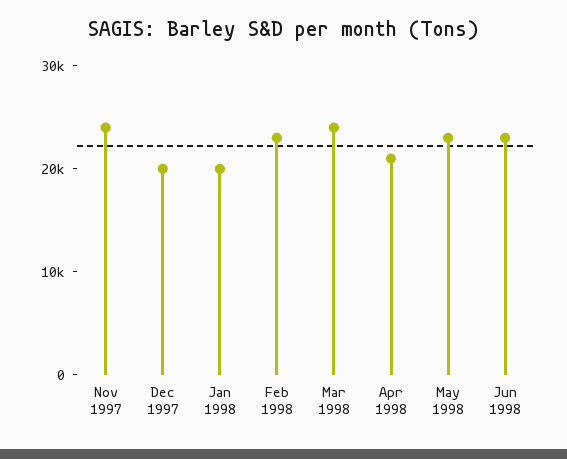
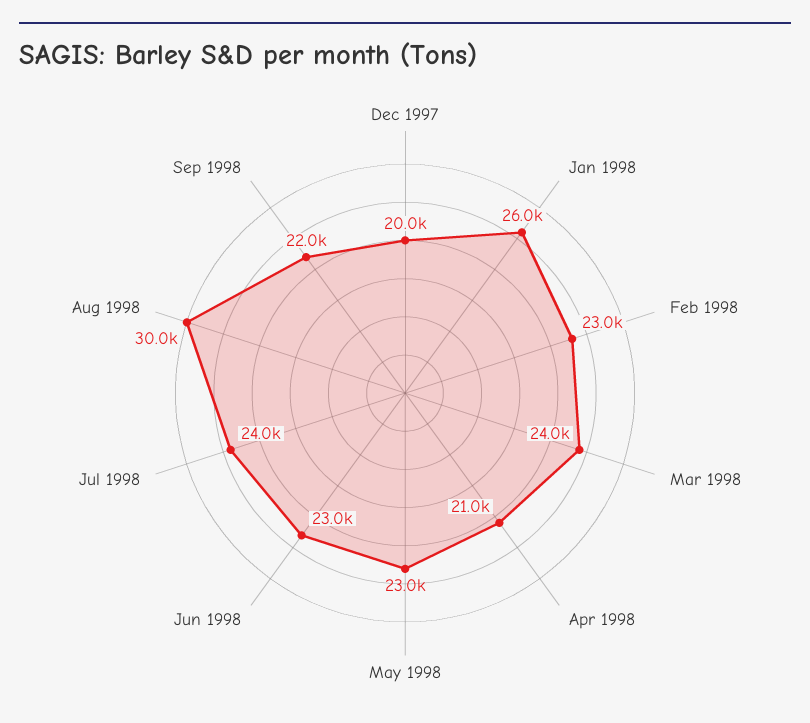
Nov 1997: 24000 -> none
Jan 1998: 20000 -> 26000
Jul 1998: none -> 24000
Aug 1998: none -> 30000
Sep 1998: none -> 22000

